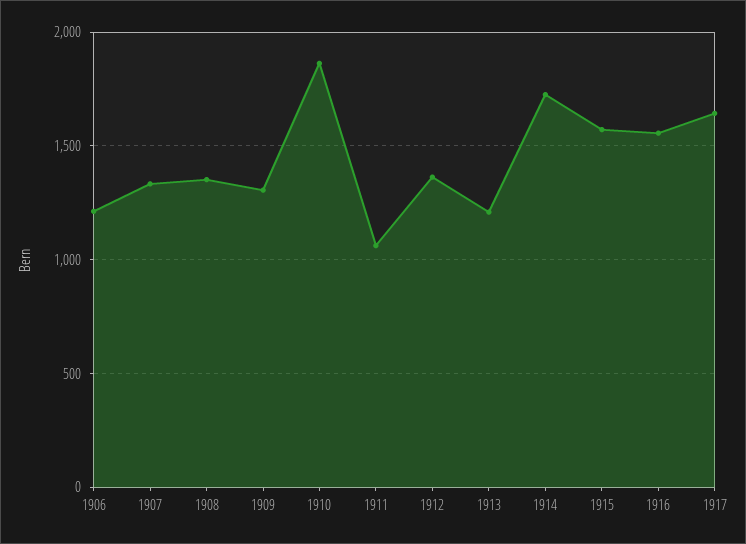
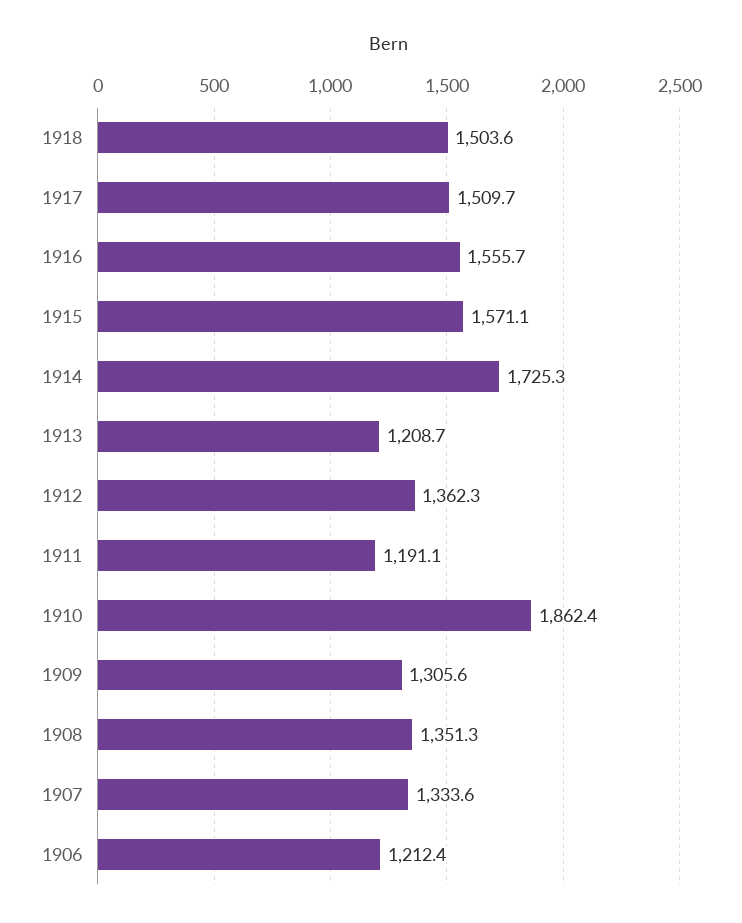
1911: 1050 -> 1191.1
1917: 1650 -> 1509.7
1918: none -> 1503.6

